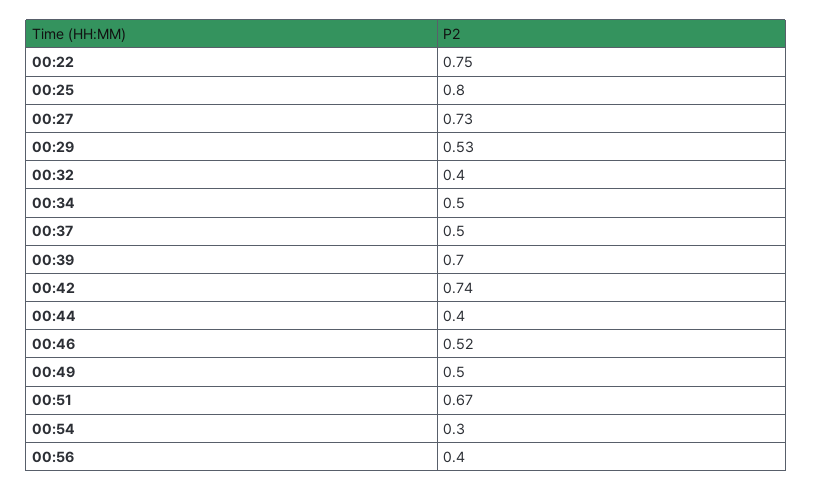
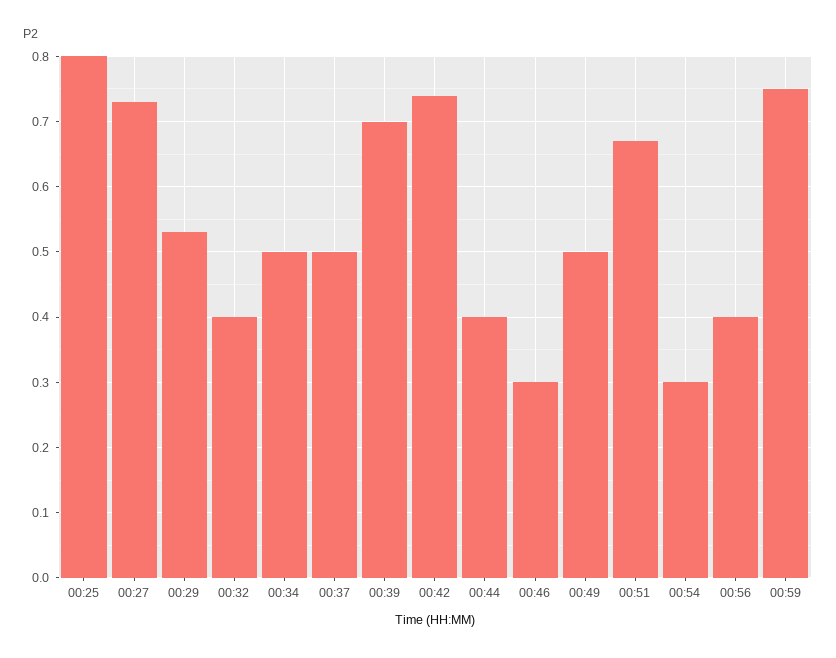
00:22: 0.75 -> none
00:46: 0.52 -> 0.3
00:59: none -> 0.75

